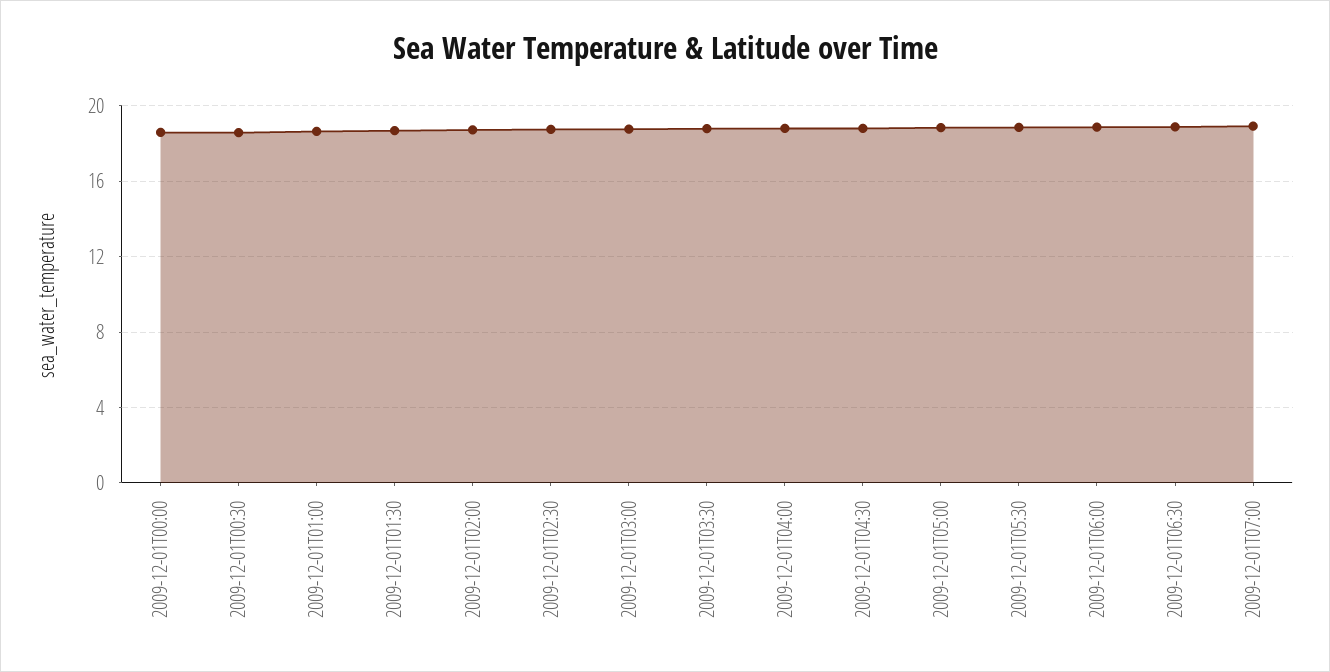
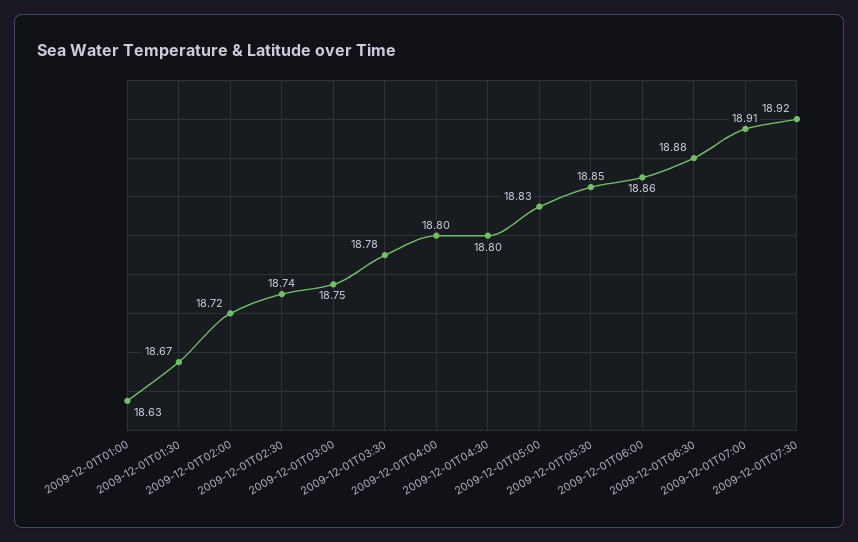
2009-12-01T00:00: 18.5 -> none
2009-12-01T00:30: 18.5 -> none
2009-12-01T07:30: none -> 18.92

